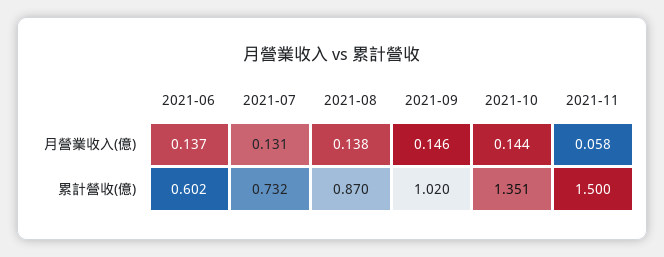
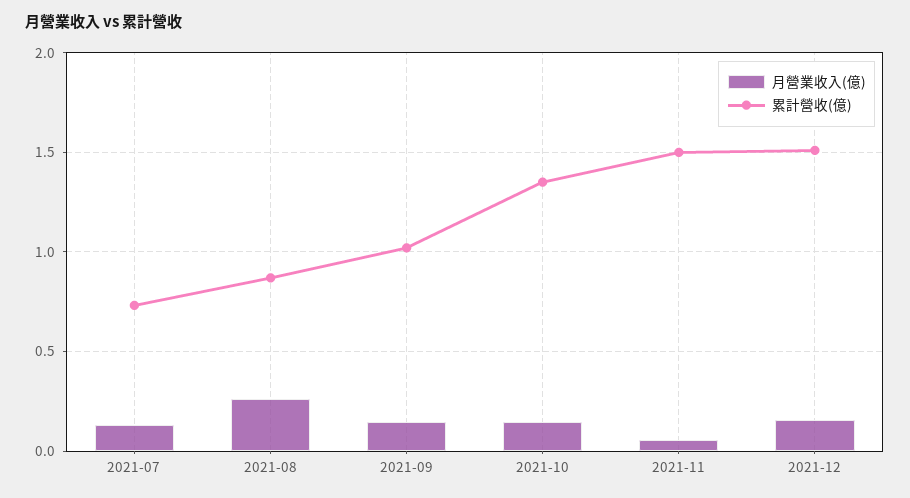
月營業收入(億), 2021-06: 0.137 -> none
月營業收入(億), 2021-08: 0.138 -> 0.25
累計營收(億), 2021-06: 0.602 -> none
月營業收入(億), 2021-12: none -> 0.15
累計營收(億), 2021-12: none -> 1.5

